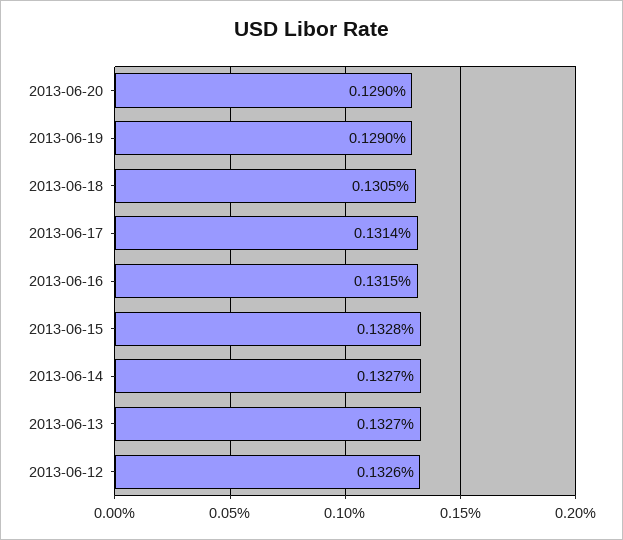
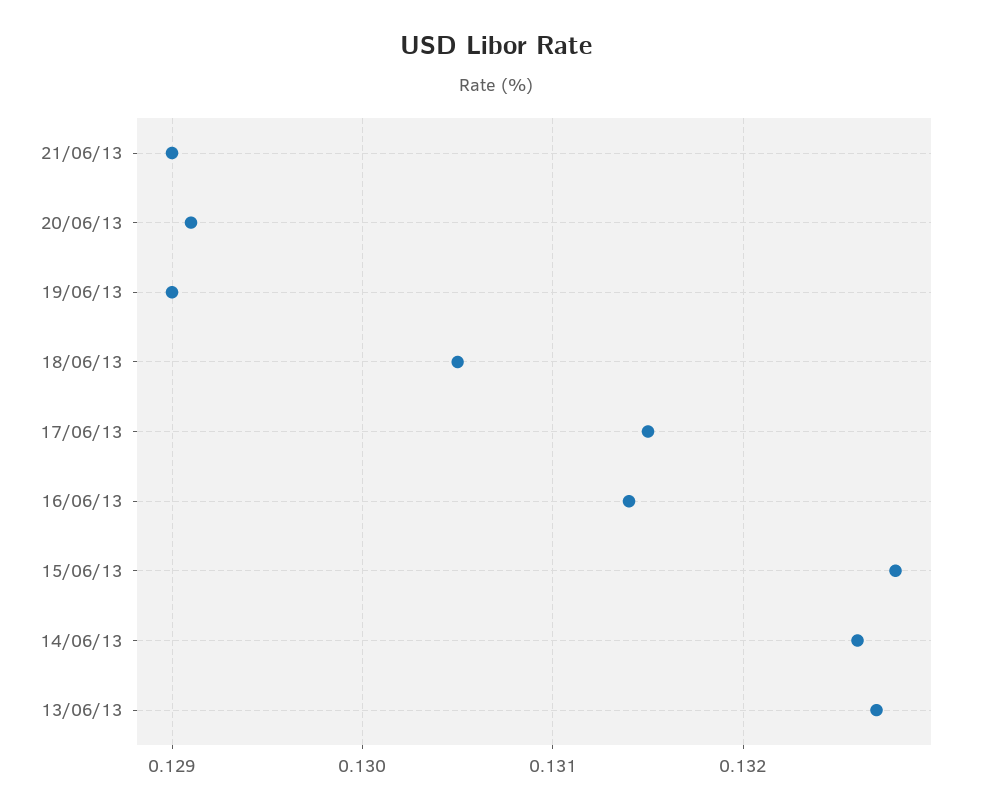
2013-06-20: 0.129 -> 0.1291
2013-06-17: 0.1314 -> 0.1315
2013-06-16: 0.1315 -> 0.1314
2013-06-14: 0.1327 -> 0.1326
2013-06-12: 0.1326 -> none
21/06/13: none -> 0.129

